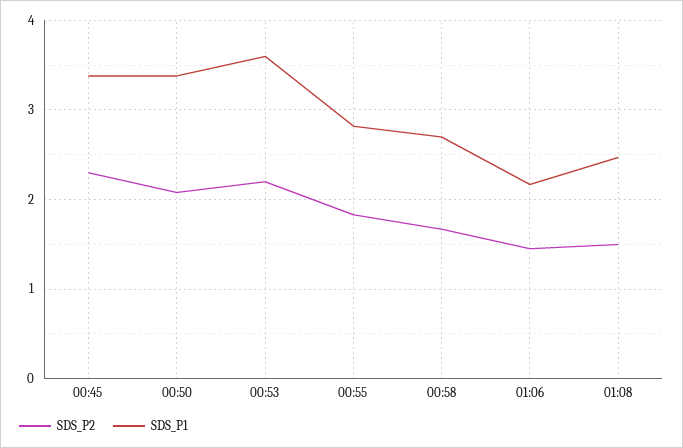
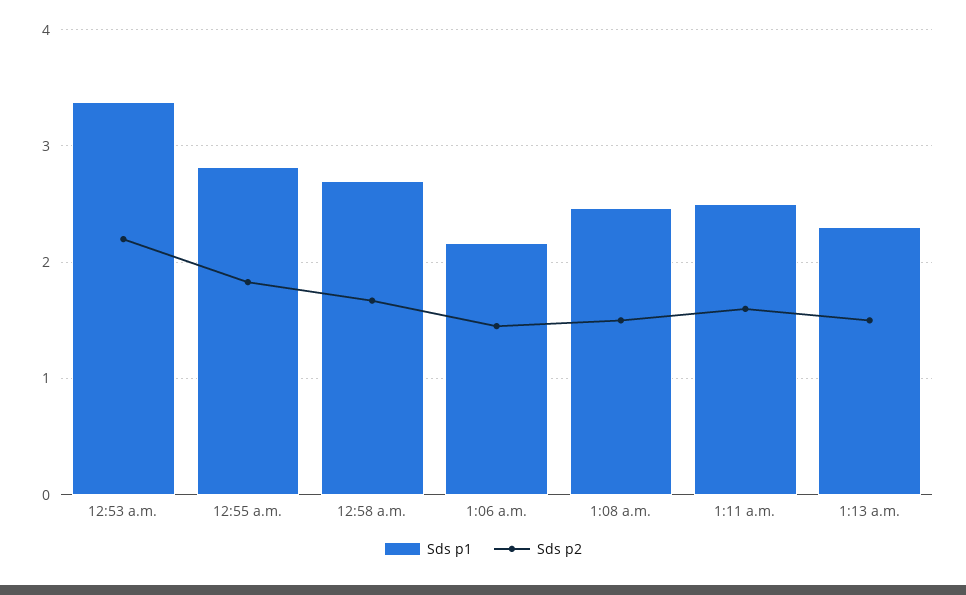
SDS_P2, 00:45: 2.3 -> none
SDS_P1, 00:45: 3.4 -> none
SDS_P2, 00:50: 2.1 -> none
SDS_P1, 00:50: 3.4 -> none
SDS_P1, 00:53: 3.6 -> 3.4
SDS_P1, 1:11 a.m.: none -> 2.5
SDS_P2, 1:11 a.m.: none -> 1.6
SDS_P1, 1:13 a.m.: none -> 2.3
SDS_P2, 1:13 a.m.: none -> 1.5

